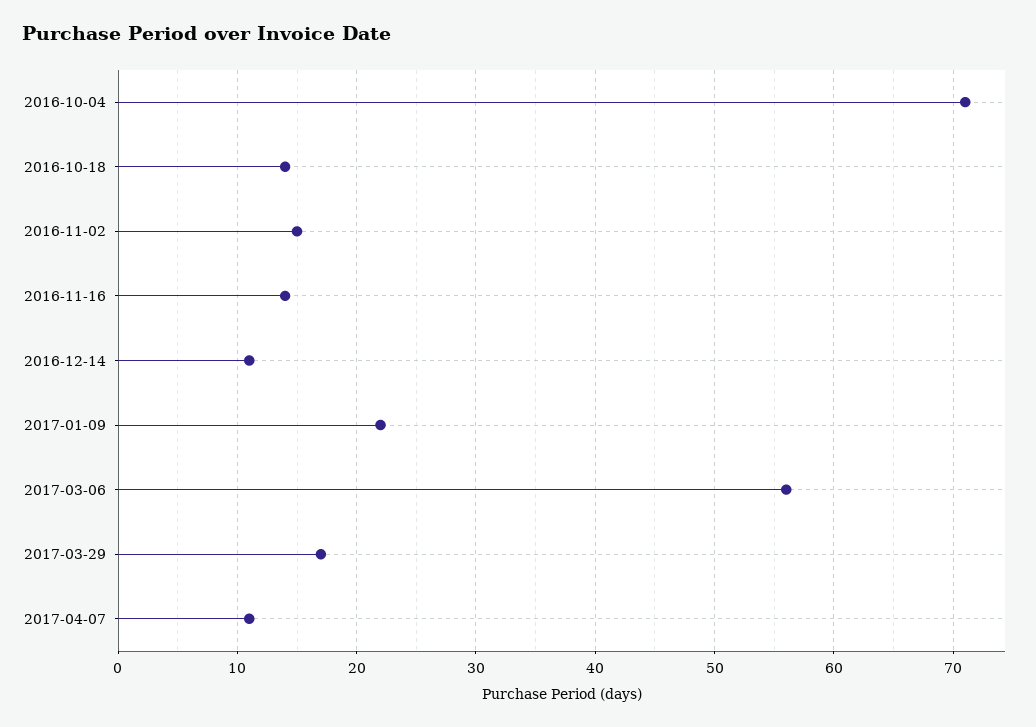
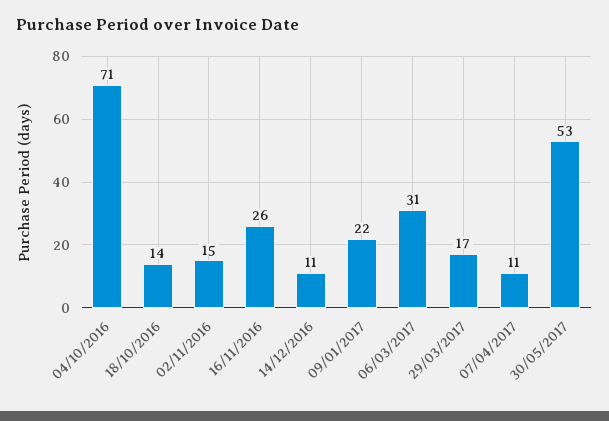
2016-11-16: 14 -> 26
2017-03-06: 56 -> 31
30/05/2017: none -> 53

